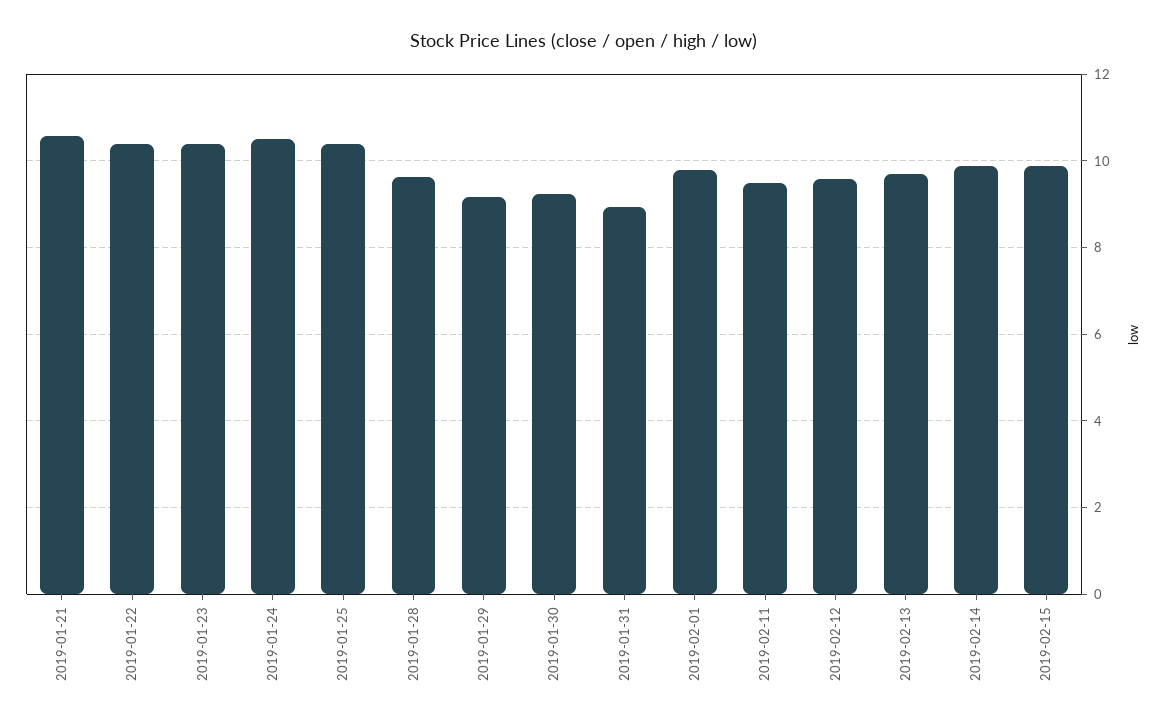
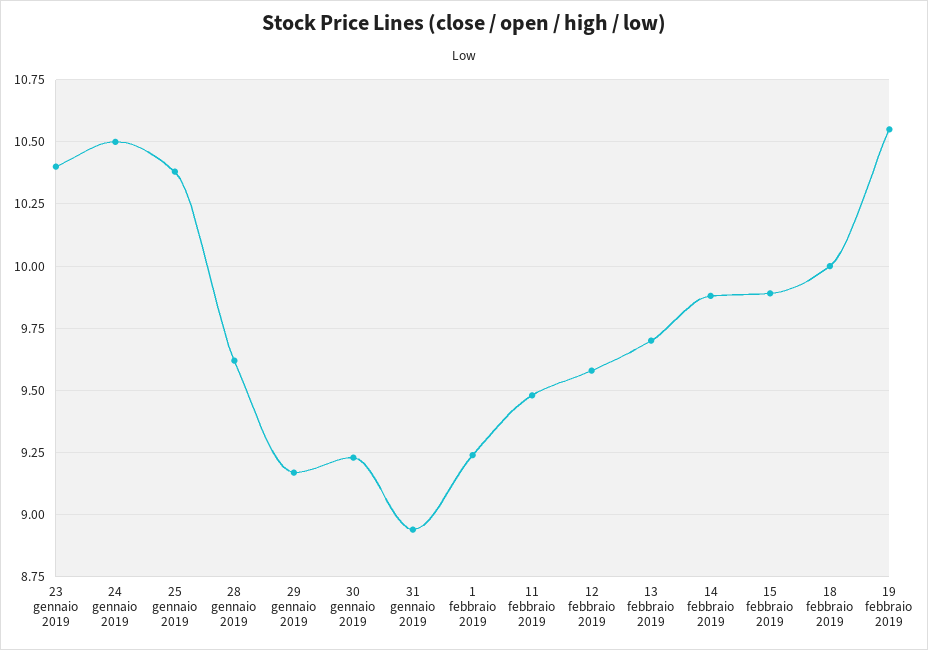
2019-01-21: 10.6 -> none
2019-01-22: 10.4 -> none
2019-02-01: 9.8 -> 9.25
18 febbraio 2019: none -> 10
19 febbraio 2019: none -> 10.55

